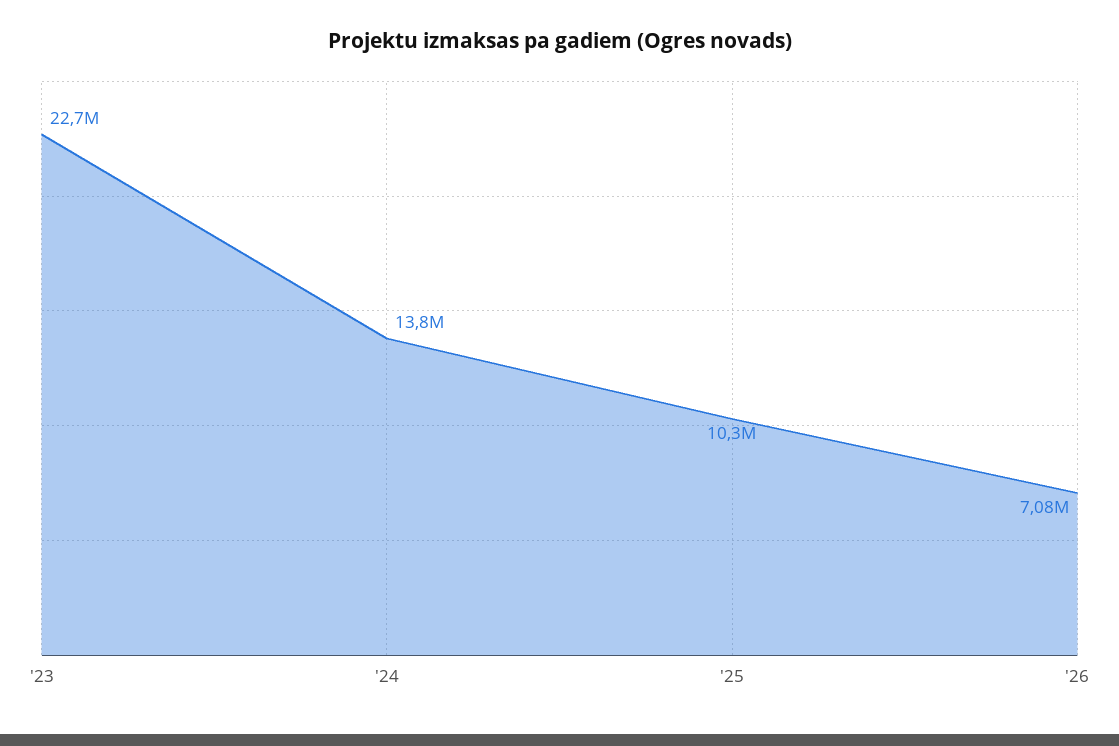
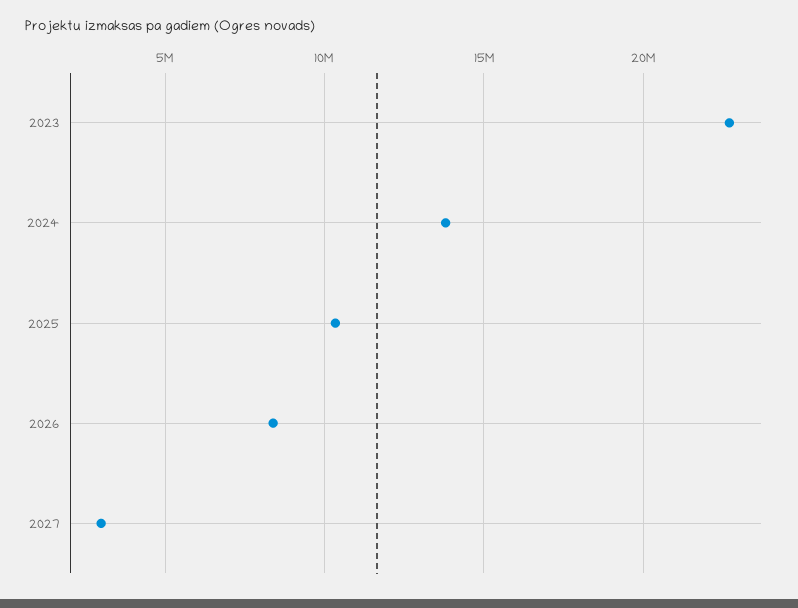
'26: 7080000 -> 8500000
2027: none -> 3000000

